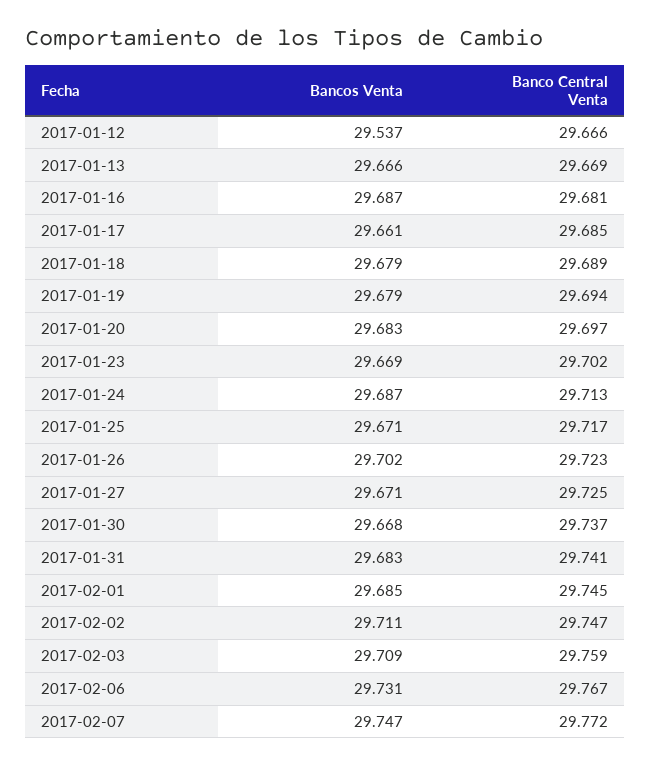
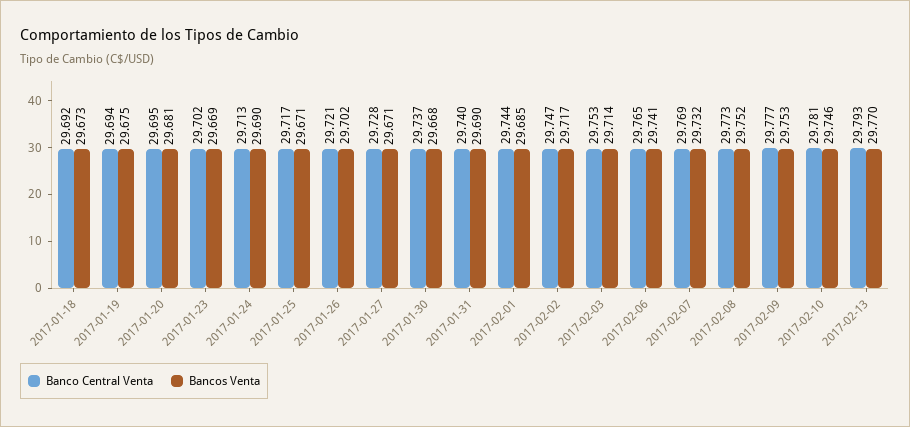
Bancos Venta, 2017-01-12: 29.537 -> none
Banco Central Venta, 2017-01-12: 29.666 -> none
Bancos Venta, 2017-01-13: 29.666 -> none
Banco Central Venta, 2017-01-13: 29.669 -> none
Bancos Venta, 2017-01-16: 29.687 -> none
Banco Central Venta, 2017-01-16: 29.681 -> none
Bancos Venta, 2017-01-17: 29.661 -> none
Banco Central Venta, 2017-01-17: 29.685 -> none
Bancos Venta, 2017-01-18: 29.679 -> 29.673
Banco Central Venta, 2017-01-18: 29.689 -> 29.692
Bancos Venta, 2017-01-19: 29.679 -> 29.675
Bancos Venta, 2017-01-20: 29.683 -> 29.681
Banco Central Venta, 2017-01-20: 29.697 -> 29.695
Bancos Venta, 2017-01-24: 29.687 -> 29.69
Banco Central Venta, 2017-01-26: 29.723 -> 29.721
Banco Central Venta, 2017-01-27: 29.725 -> 29.728
Bancos Venta, 2017-01-31: 29.683 -> 29.69
Banco Central Venta, 2017-01-31: 29.741 -> 29.74
Banco Central Venta, 2017-02-01: 29.745 -> 29.744
Bancos Venta, 2017-02-02: 29.711 -> 29.717
Bancos Venta, 2017-02-03: 29.709 -> 29.714
Banco Central Venta, 2017-02-03: 29.759 -> 29.753
Bancos Venta, 2017-02-06: 29.731 -> 29.741
Banco Central Venta, 2017-02-06: 29.767 -> 29.765
Bancos Venta, 2017-02-07: 29.747 -> 29.732
Banco Central Venta, 2017-02-07: 29.772 -> 29.769
Banco Central Venta, 2017-02-08: none -> 29.773
Bancos Venta, 2017-02-08: none -> 29.752
Banco Central Venta, 2017-02-09: none -> 29.777
Bancos Venta, 2017-02-09: none -> 29.753
Banco Central Venta, 2017-02-10: none -> 29.781
Bancos Venta, 2017-02-10: none -> 29.746
Banco Central Venta, 2017-02-13: none -> 29.793
Bancos Venta, 2017-02-13: none -> 29.77

